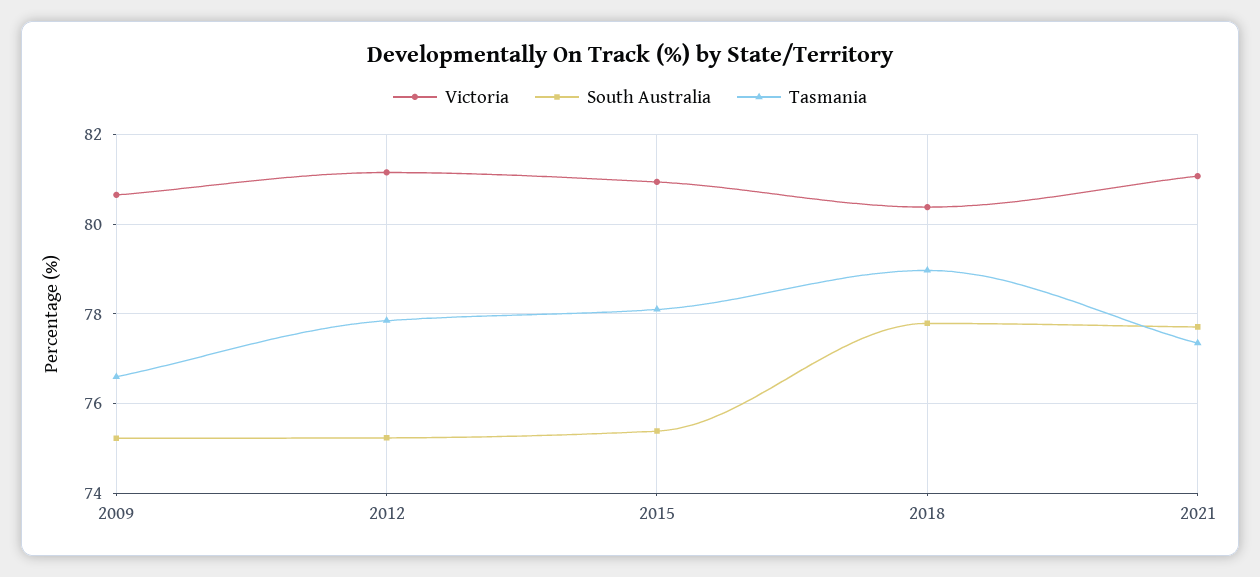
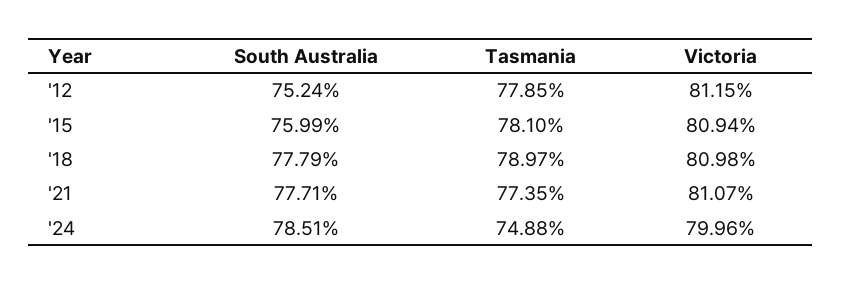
Victoria, 2009: 80.6 -> none
South Australia, 2009: 75.2 -> none
Tasmania, 2009: 76.6 -> none
South Australia, 2015: 75.4 -> 75.99
Victoria, 2018: 80.4 -> 80.98
South Australia, '24: none -> 78.51
Tasmania, '24: none -> 74.88
Victoria, '24: none -> 79.96

